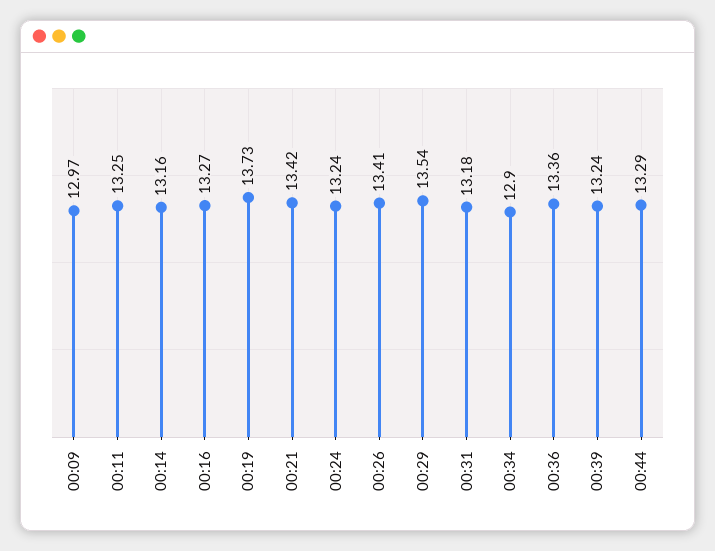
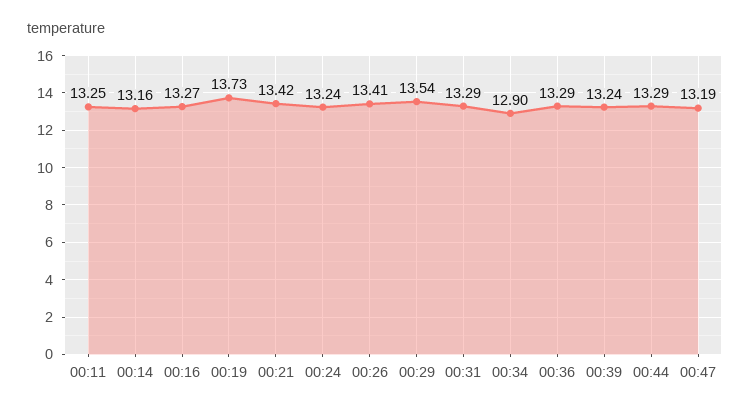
00:09: 12.97 -> none
00:31: 13.18 -> 13.29
00:36: 13.36 -> 13.29
00:47: none -> 13.19

